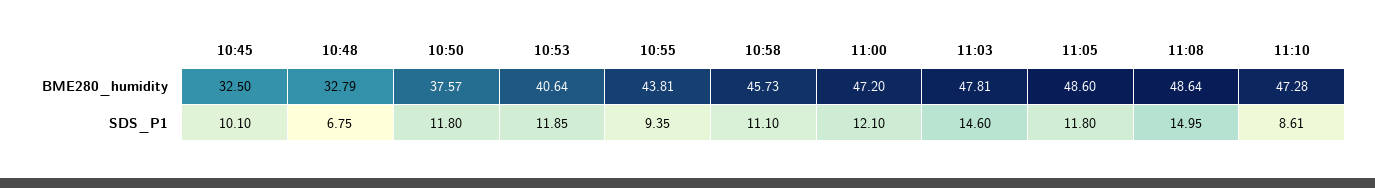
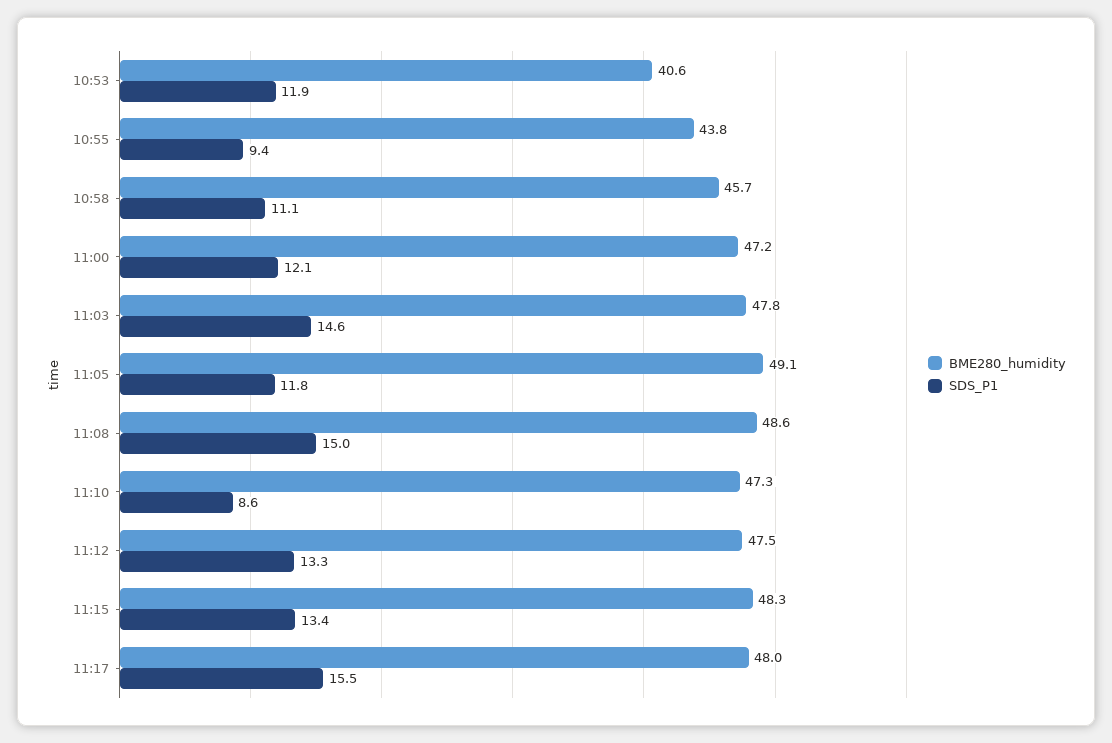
BME280_humidity, 10:45: 32.5 -> none
BME280_humidity, 10:48: 32.79 -> none
BME280_humidity, 10:50: 37.57 -> none
BME280_humidity, 11:05: 48.6 -> 49.1
SDS_P1, 10:45: 10.1 -> none
SDS_P1, 10:48: 6.75 -> none
SDS_P1, 10:50: 11.8 -> none
BME280_humidity, 11:12: none -> 47.5
SDS_P1, 11:12: none -> 13.3
BME280_humidity, 11:15: none -> 48.3
SDS_P1, 11:15: none -> 13.4
BME280_humidity, 11:17: none -> 48
SDS_P1, 11:17: none -> 15.5

